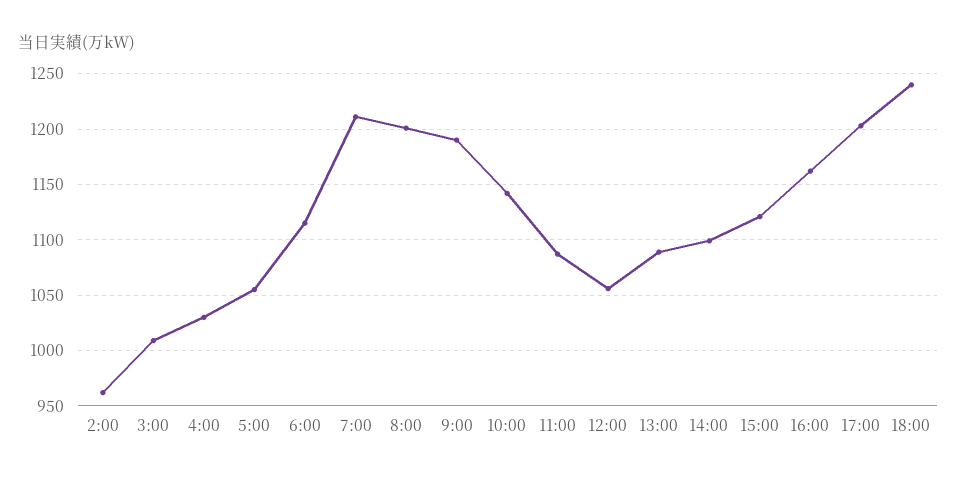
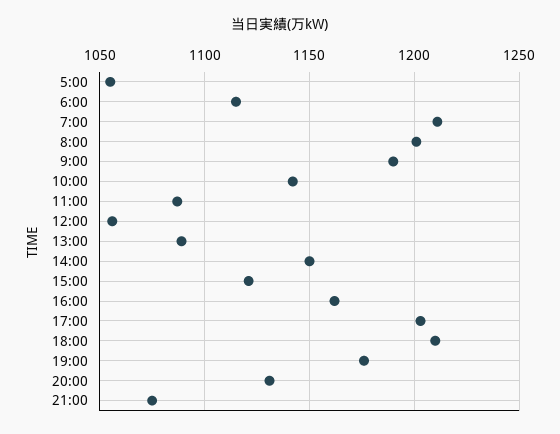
2:00: 960 -> none
3:00: 1010 -> none
4:00: 1030 -> none
14:00: 1100 -> 1150
18:00: 1240 -> 1210
19:00: none -> 1175
20:00: none -> 1130
21:00: none -> 1075

